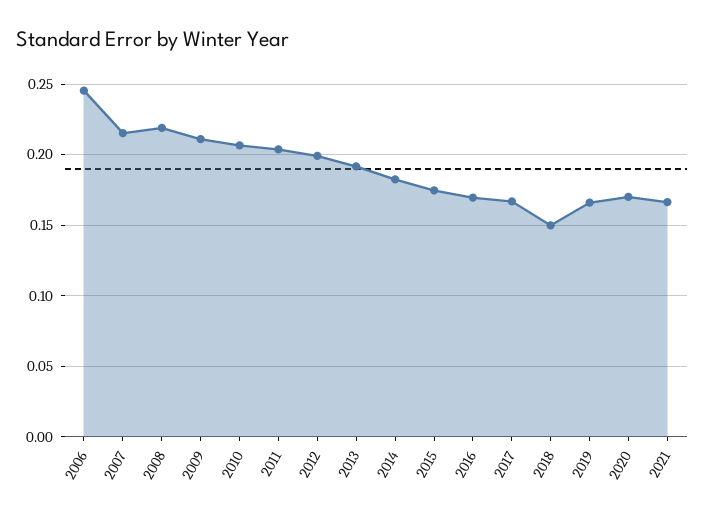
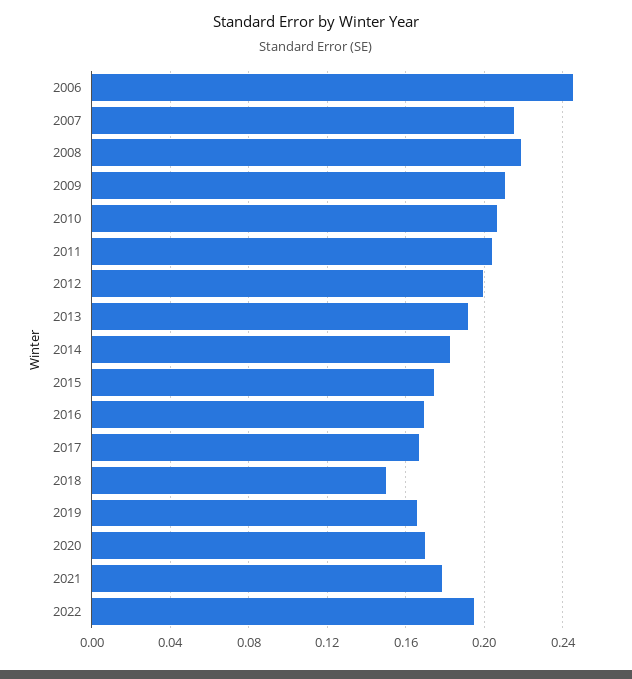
2021: 0.165 -> 0.18
2022: none -> 0.195

